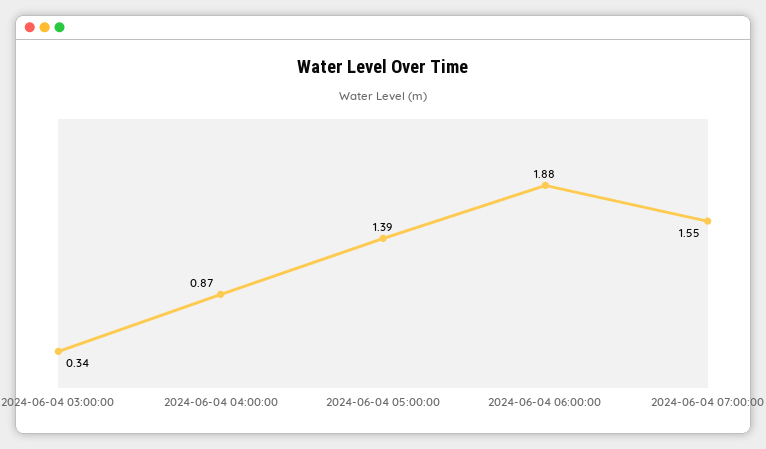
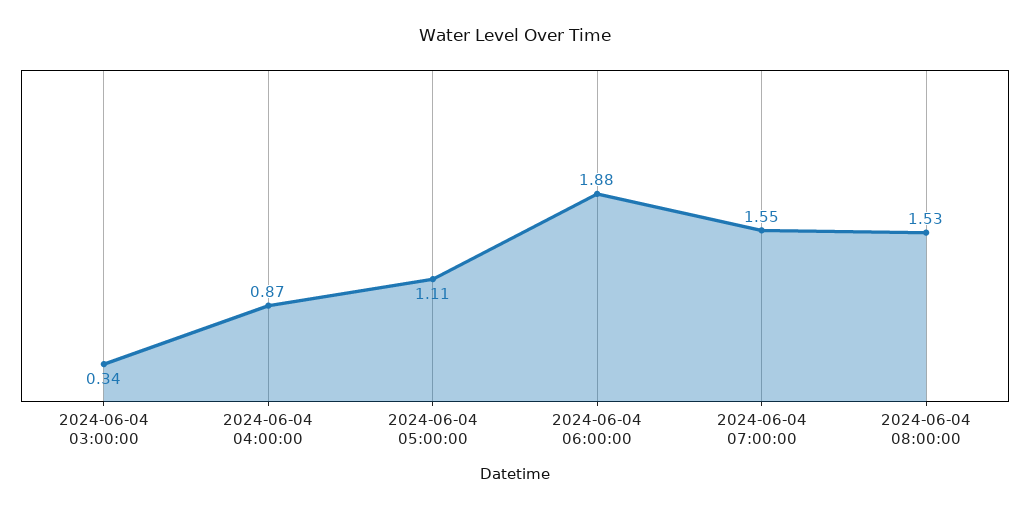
2024-06-04 05:00:00: 1.39 -> 1.11
2024-06-04 08:00:00: none -> 1.53

